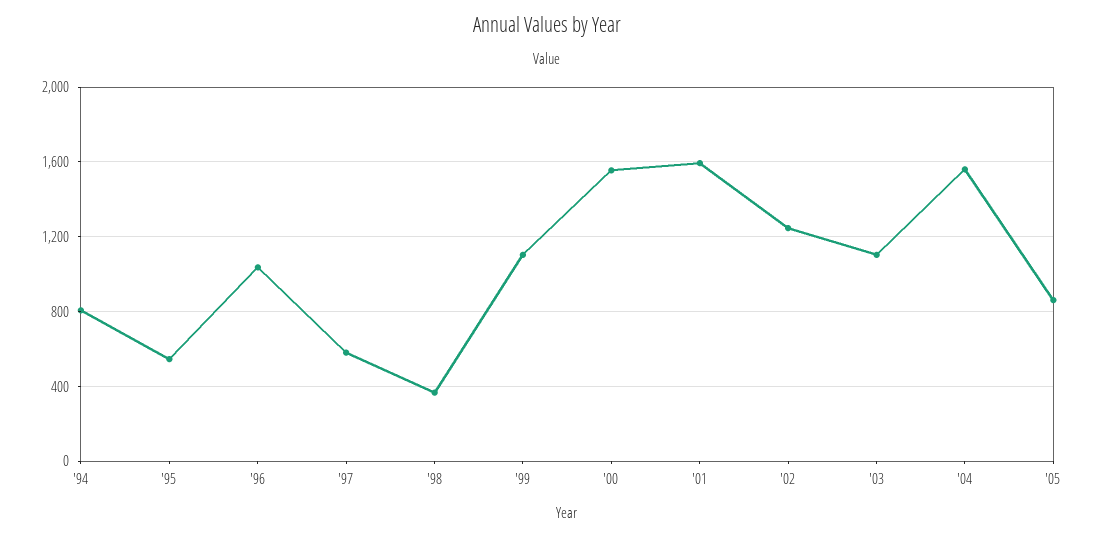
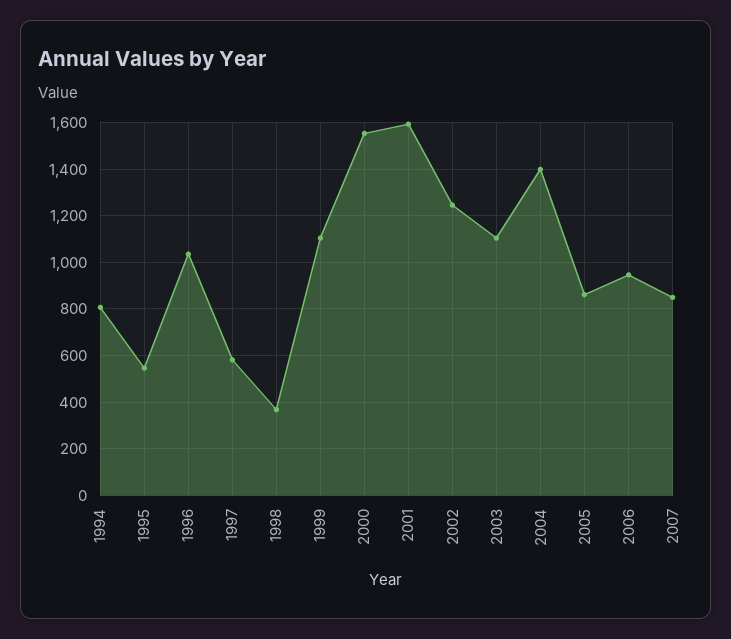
'04: 1550 -> 1400
2006: none -> 950
2007: none -> 850

